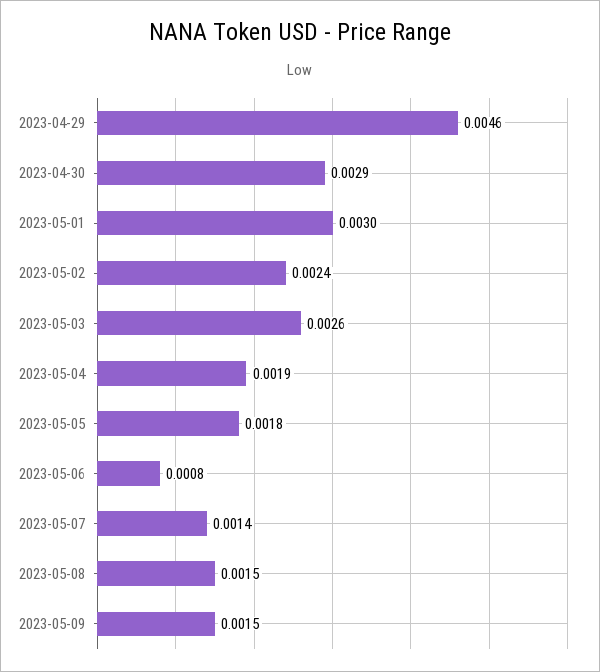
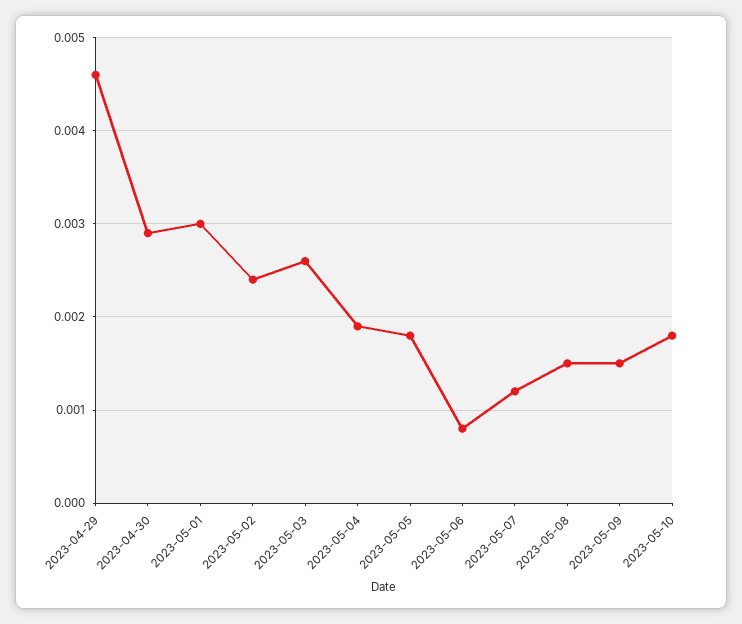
2023-05-07: 0.0014 -> 0.0012
2023-05-10: none -> 0.0018

